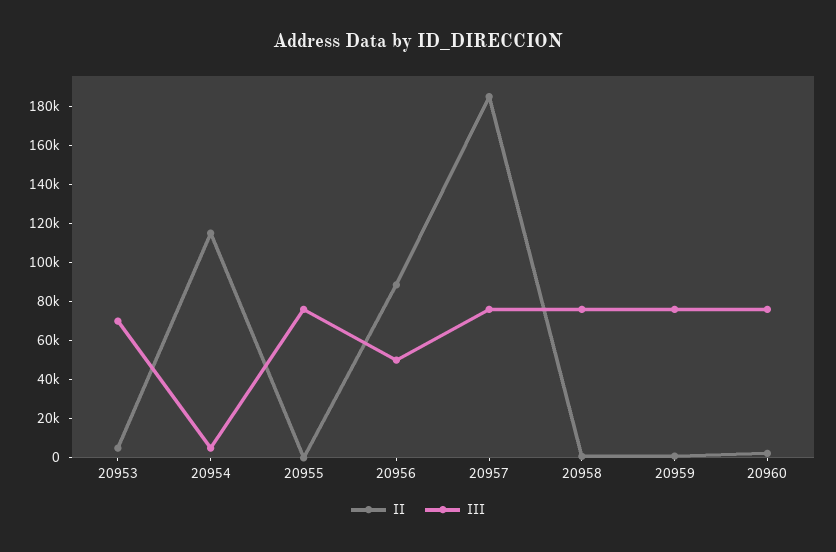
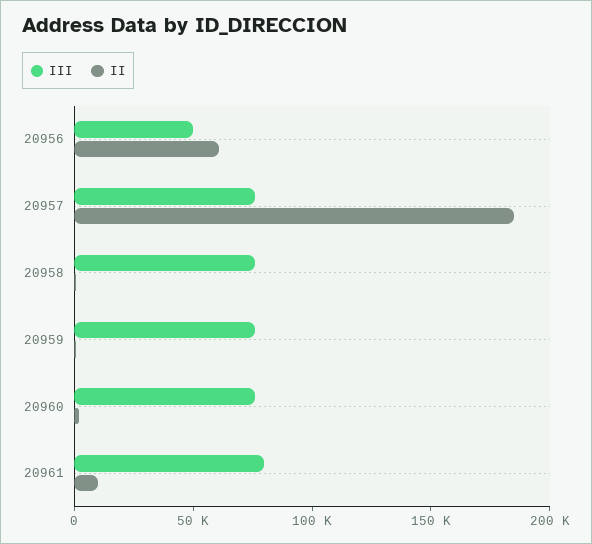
II, 20953: 5000 -> none
III, 20953: 70000 -> none
II, 20954: 115000 -> none
III, 20954: 5000 -> none
II, 20955: 0 -> none
III, 20955: 75000 -> none
II, 20956: 90000 -> 60000
III, 20961: none -> 80000
II, 20961: none -> 10000

